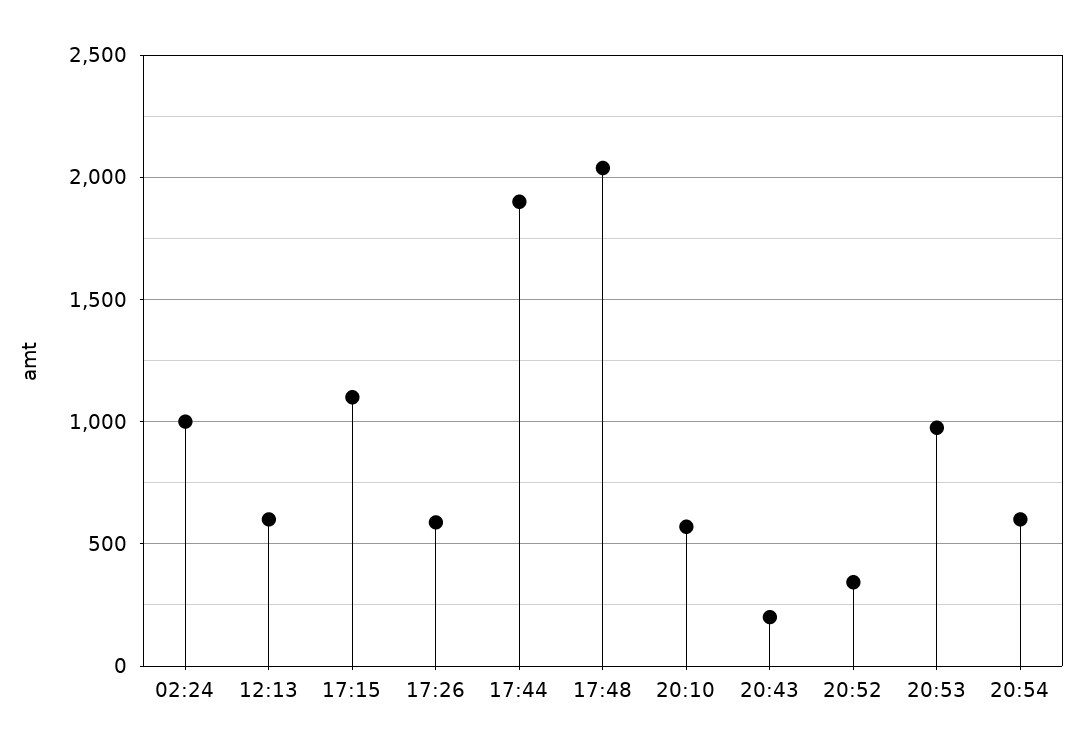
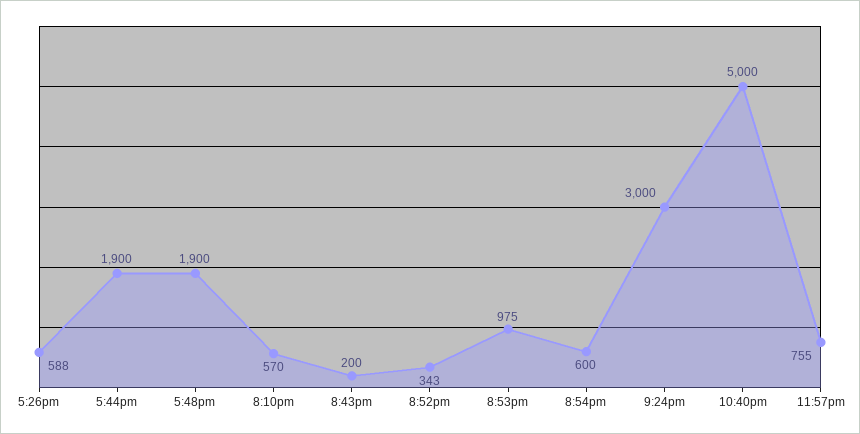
02:24: 1000 -> none
12:13: 600 -> none
17:15: 1100 -> none
17:48: 2050 -> 1900
9:24pm: none -> 3000
10:40pm: none -> 5000
11:57pm: none -> 755

